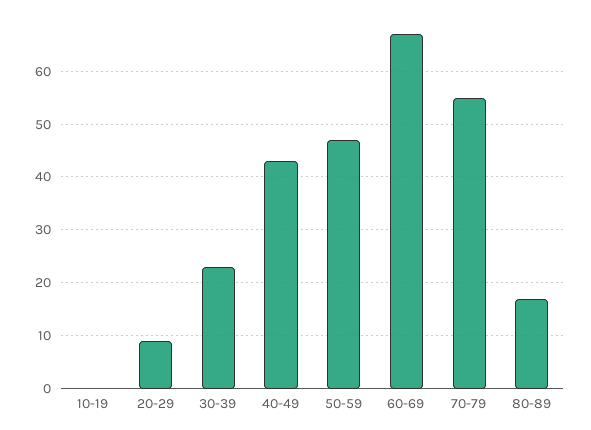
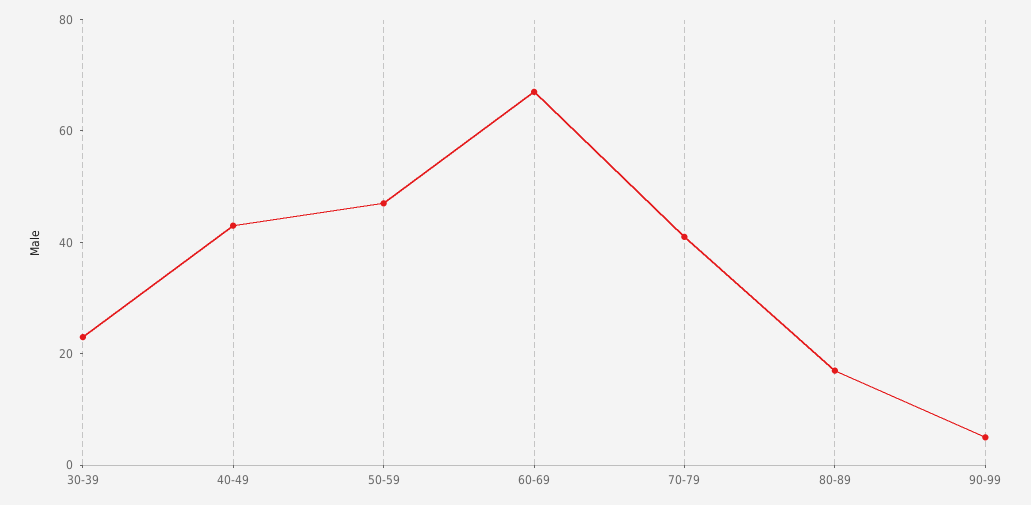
10-19: 0 -> none
20-29: 10 -> none
70-79: 55 -> 40
90-99: none -> 5

